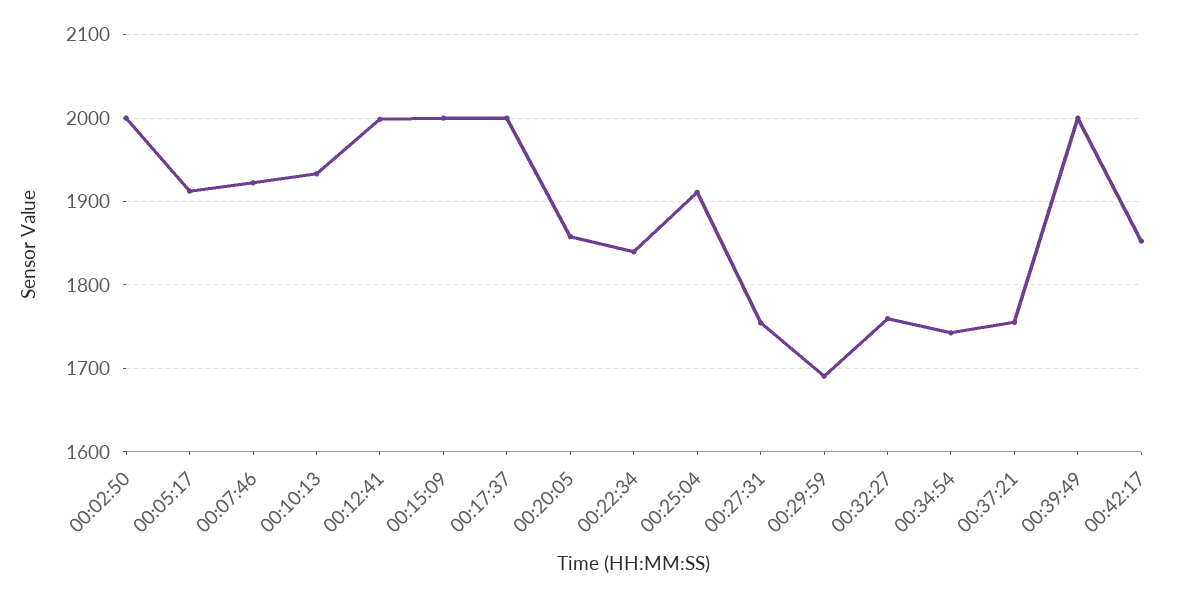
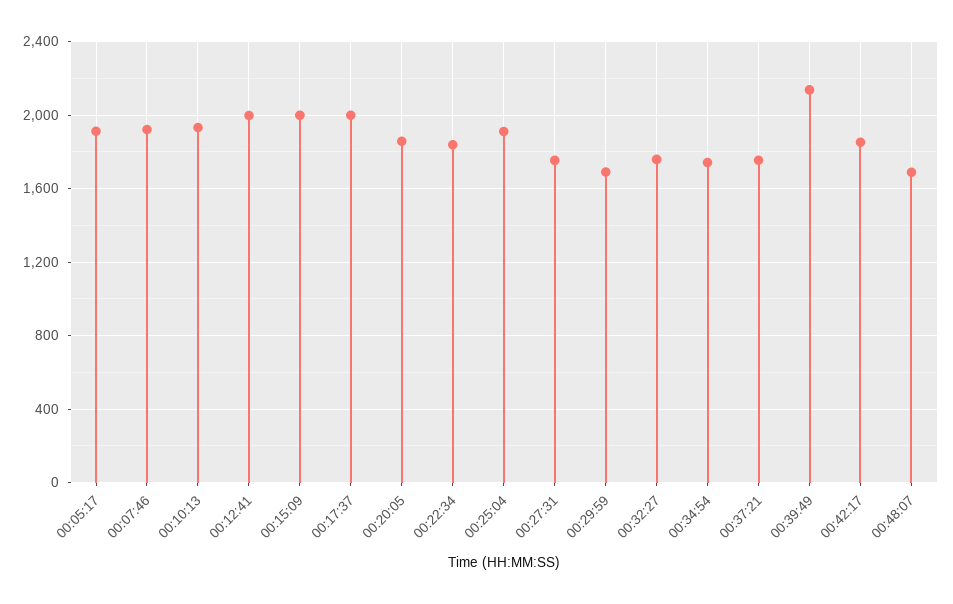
00:02:50: 2000 -> none
00:39:49: 2000 -> 2150
00:48:07: none -> 1700

